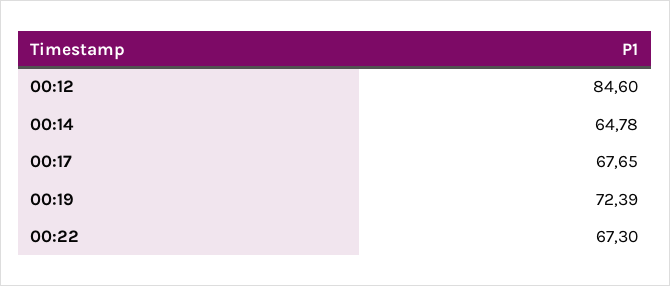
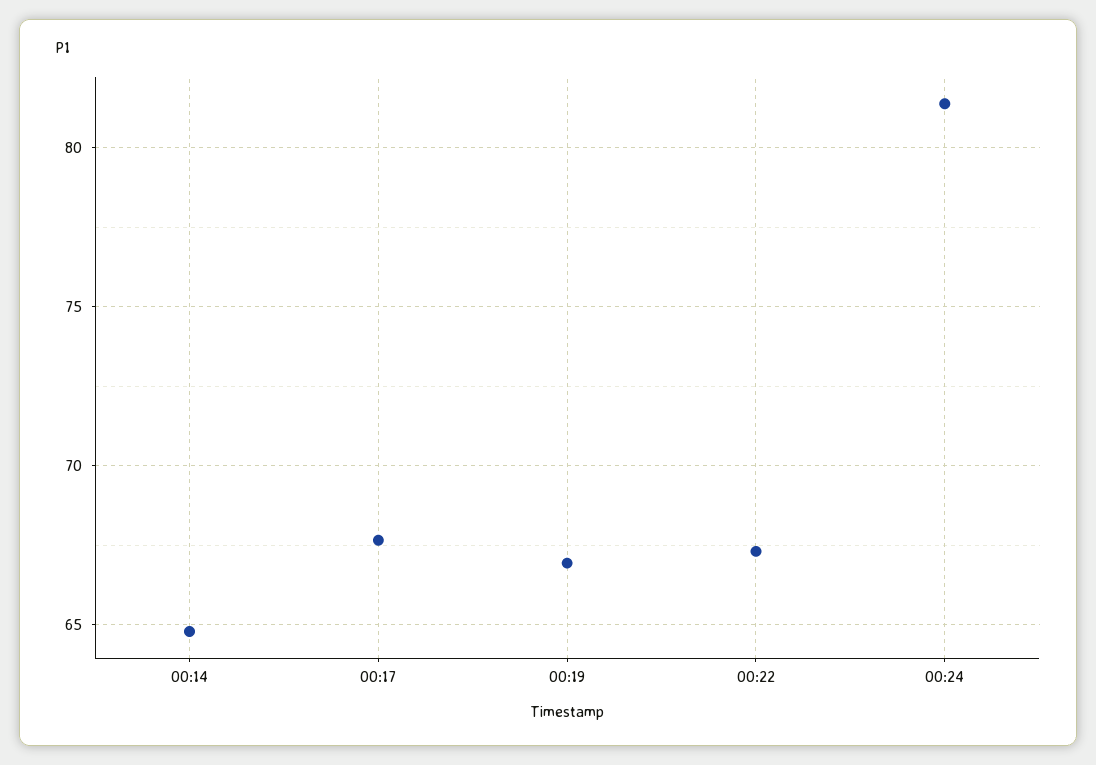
00:12: 84.6 -> none
00:19: 72.39 -> 67
00:24: none -> 81.5

